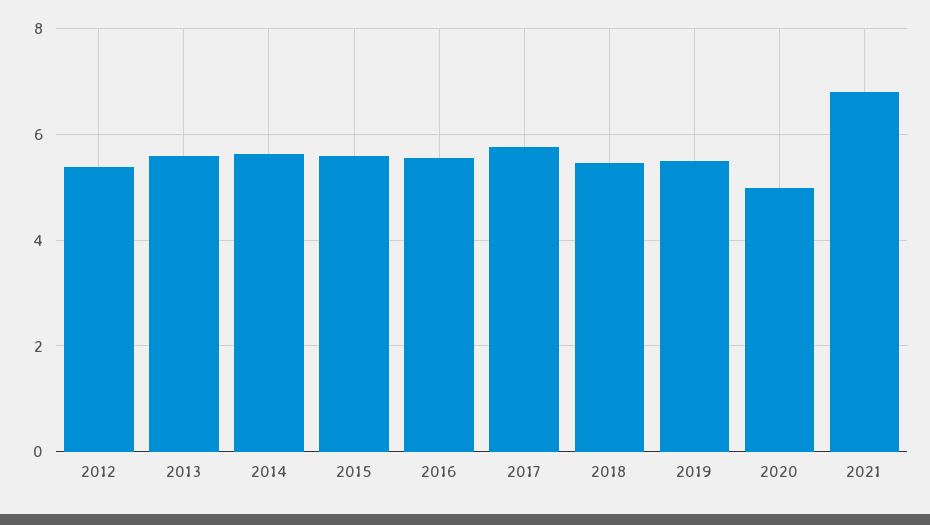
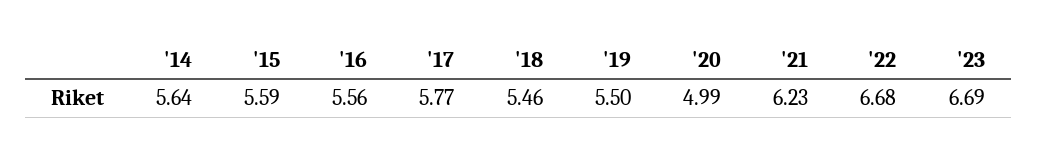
2012: 5.4 -> none
2013: 5.6 -> none
2021: 6.8 -> 6.23
'22: none -> 6.68
'23: none -> 6.69

